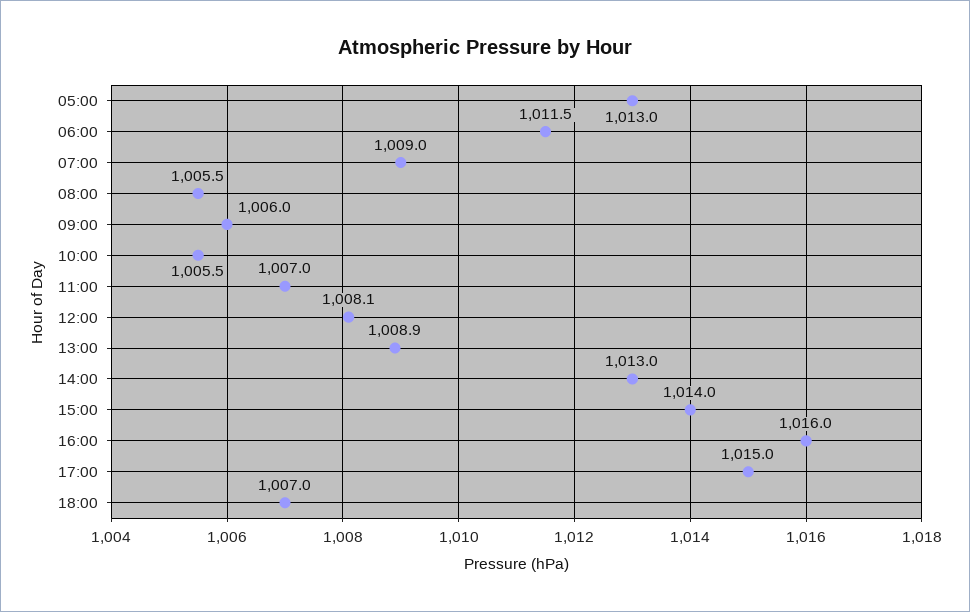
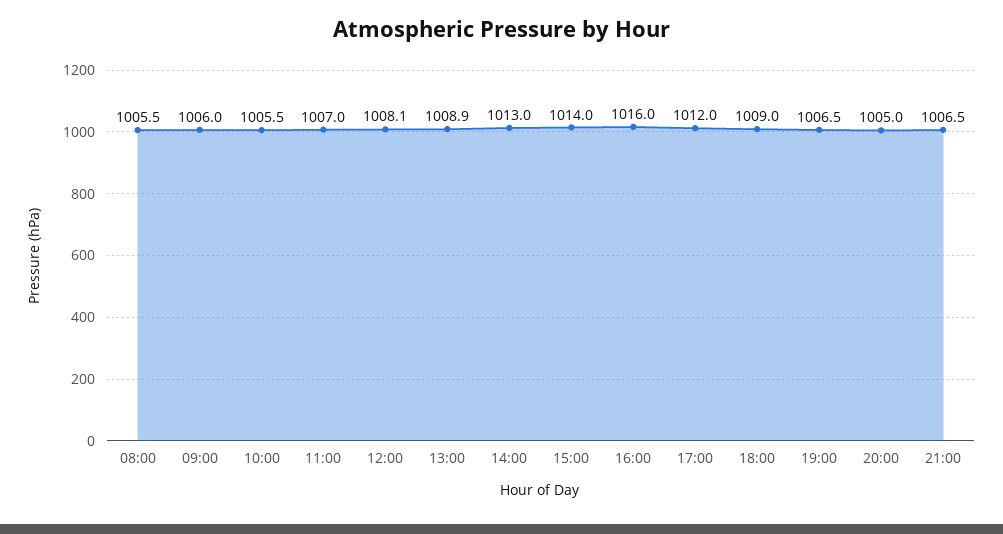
05:00: 1013 -> none
06:00: 1011.5 -> none
07:00: 1009 -> none
17:00: 1015 -> 1012
18:00: 1007 -> 1009
19:00: none -> 1006.5
20:00: none -> 1005
21:00: none -> 1006.5

